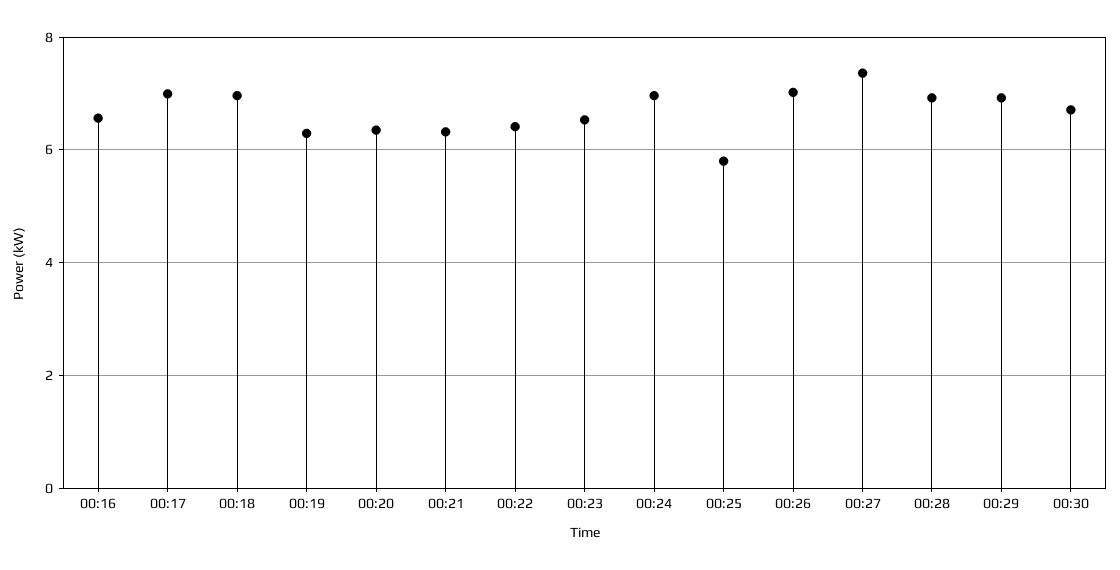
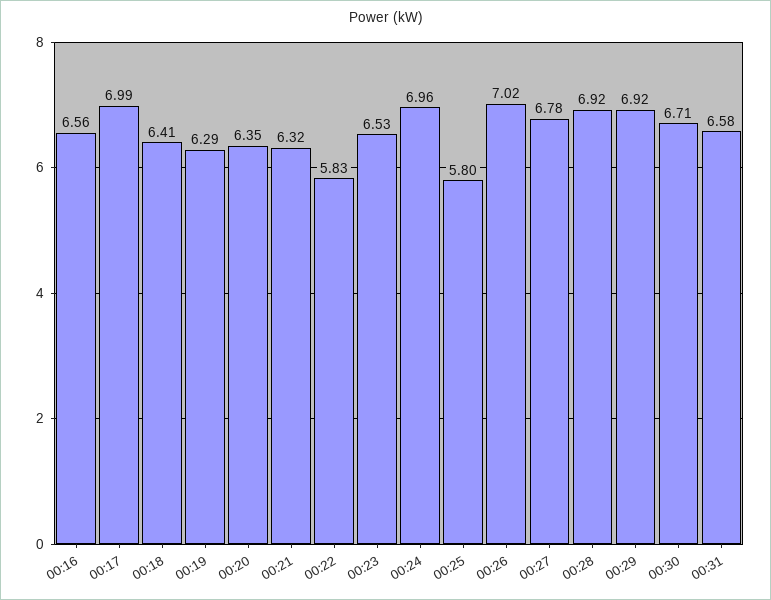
00:18: 7 -> 6.41
00:22: 6.4 -> 5.83
00:27: 7.4 -> 6.78
00:31: none -> 6.58

